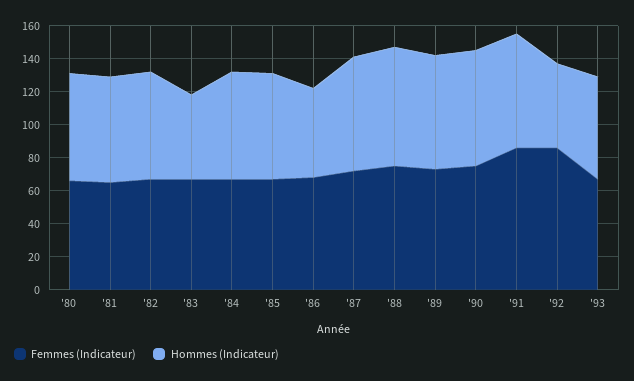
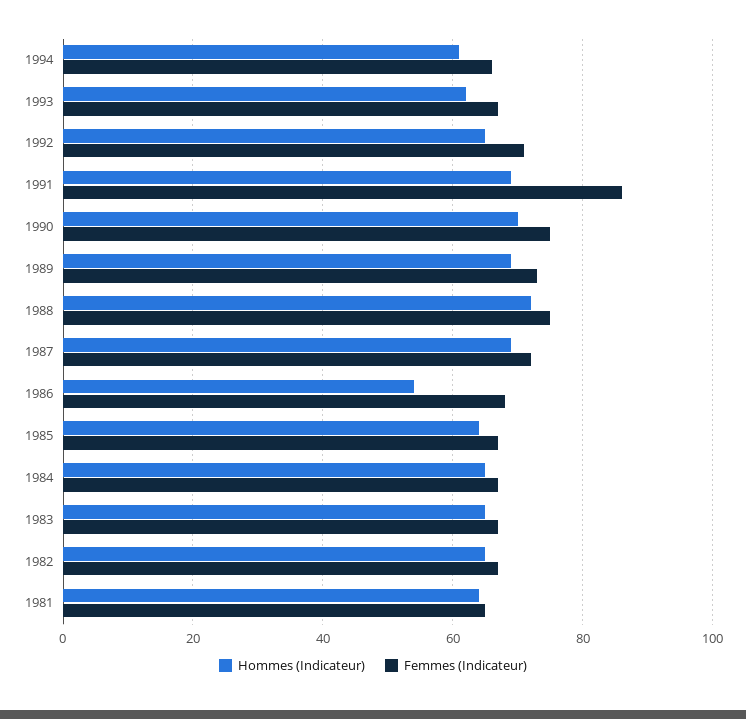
Femmes (Indicateur), '80: 65 -> none
Hommes (Indicateur), '80: 65 -> none
Hommes (Indicateur), '83: 50 -> 65
Femmes (Indicateur), '92: 85 -> 70
Hommes (Indicateur), '92: 50 -> 65
Hommes (Indicateur), 1994: none -> 60
Femmes (Indicateur), 1994: none -> 65

